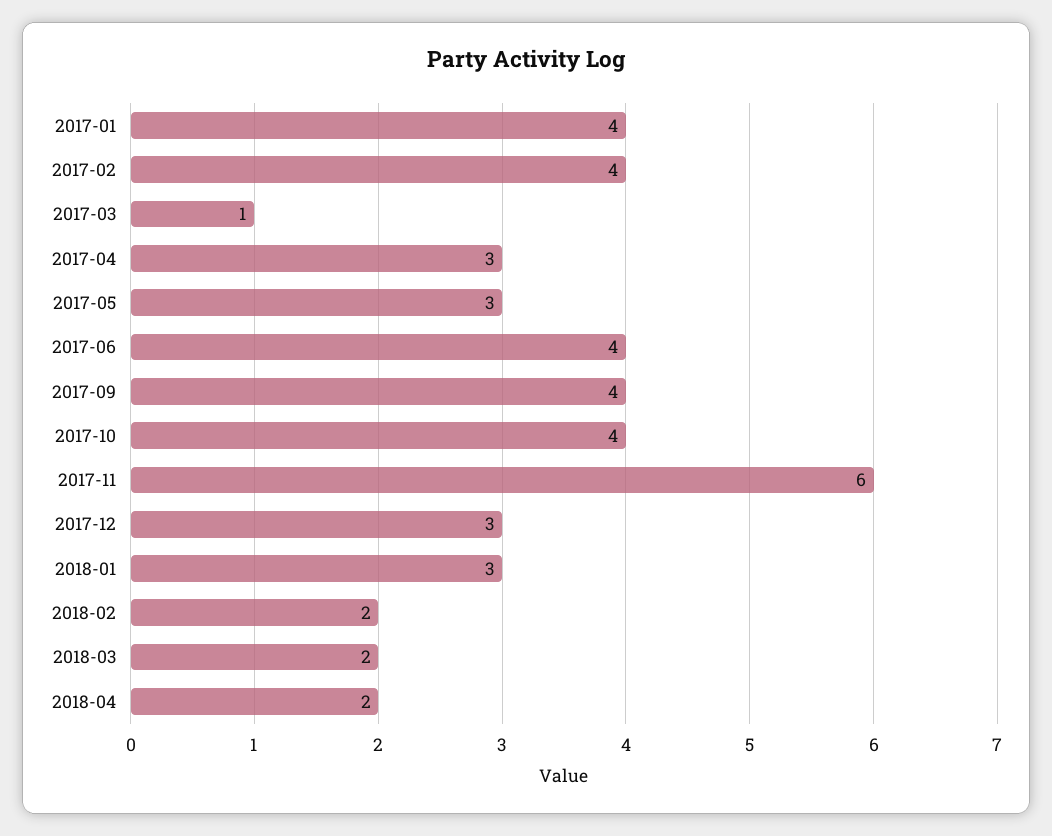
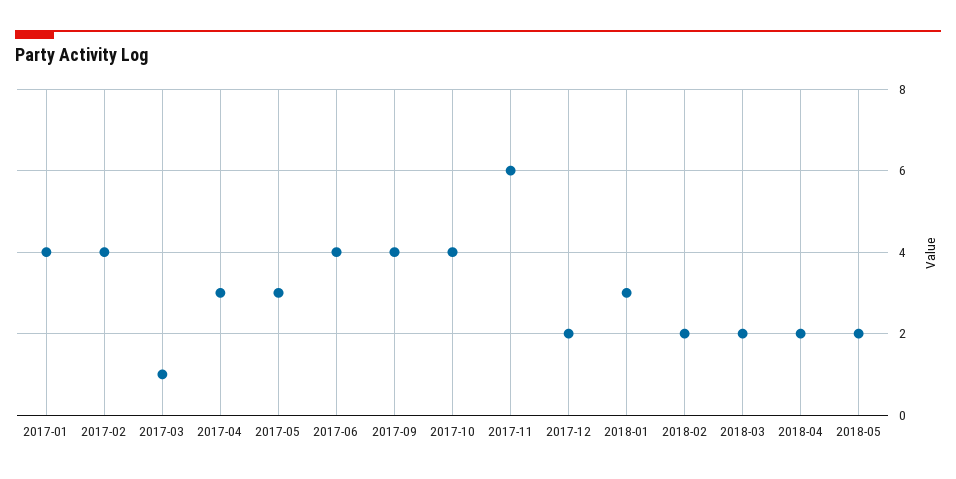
2017-12: 3 -> 2
2018-05: none -> 2

